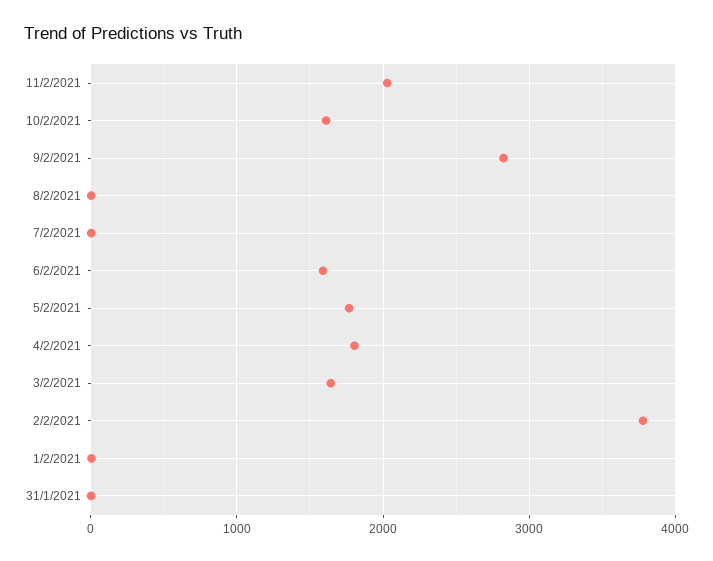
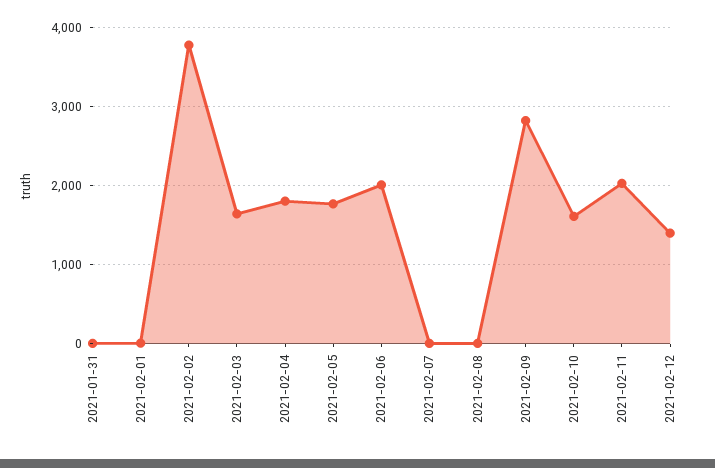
6/2/2021: 1600 -> 2000
2021-02-12: none -> 1400

